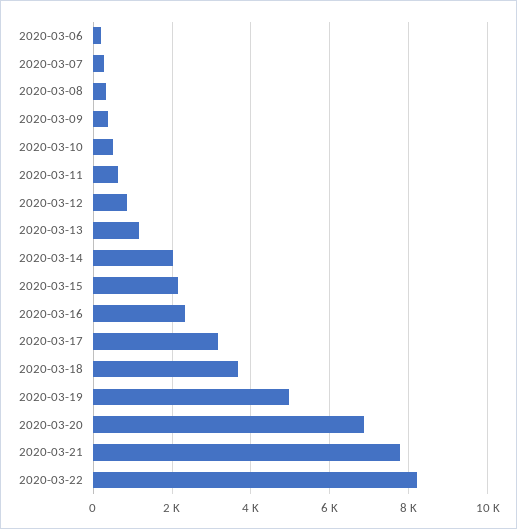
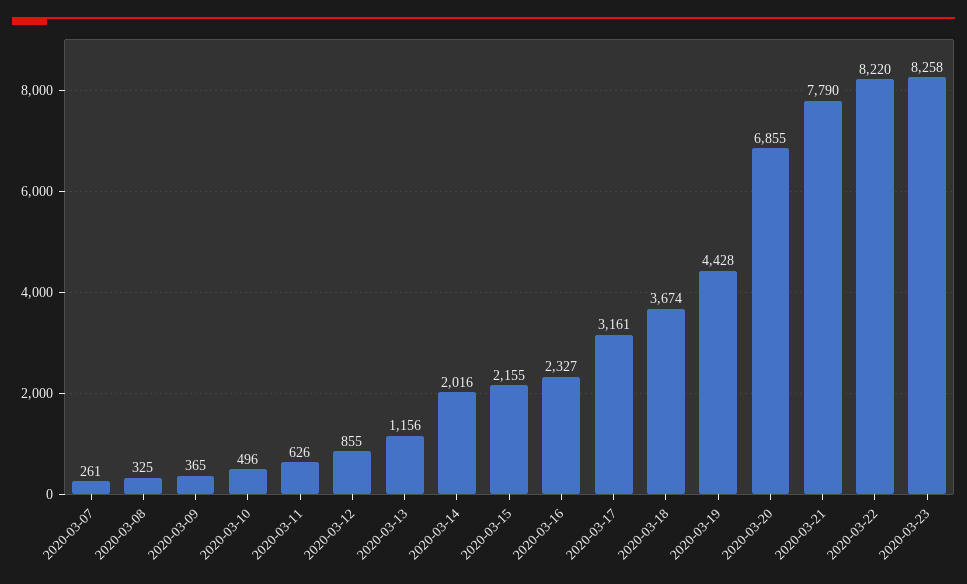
2020-03-06: 200 -> none
2020-03-19: 5000 -> 4428
2020-03-23: none -> 8258

